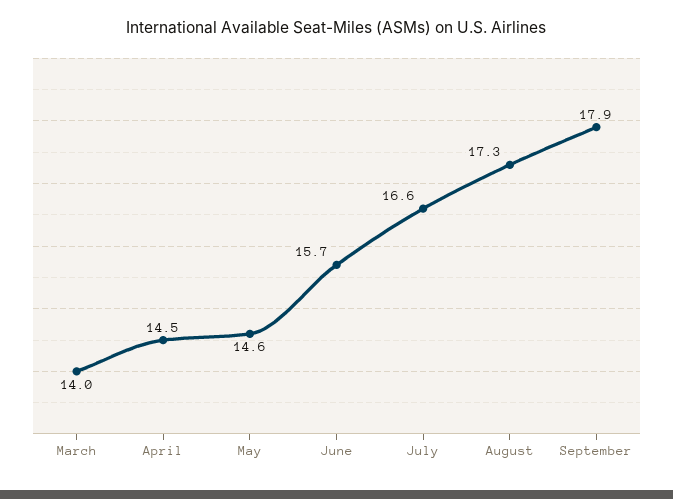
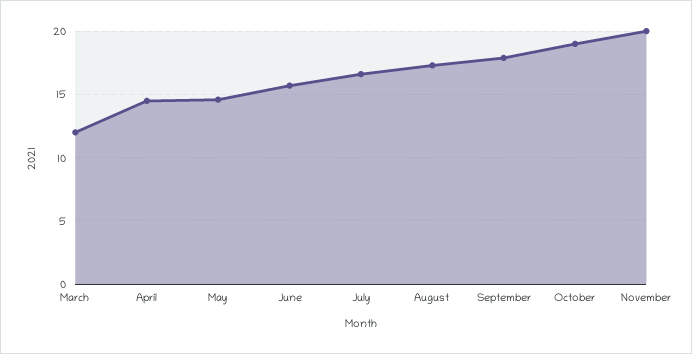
March: 14 -> 12
October: none -> 19
November: none -> 20

